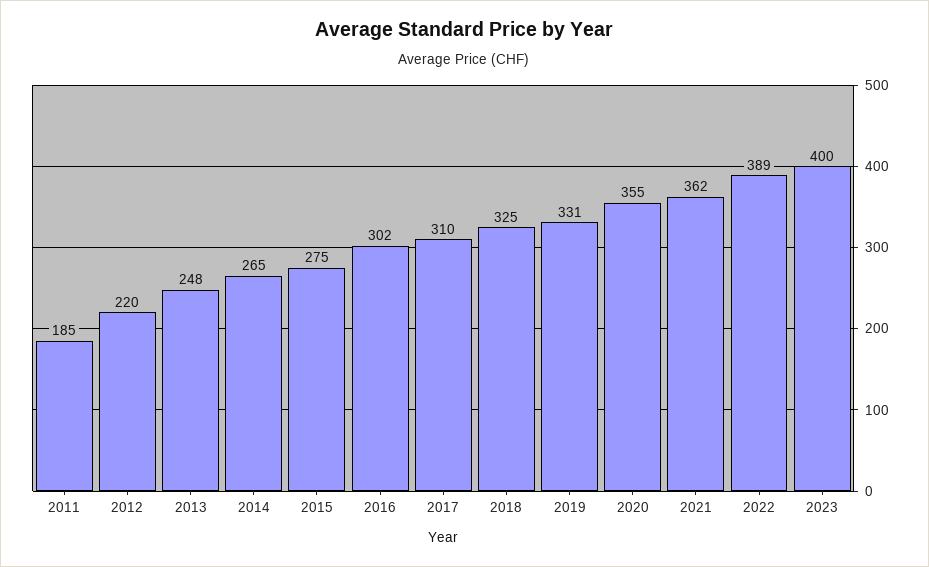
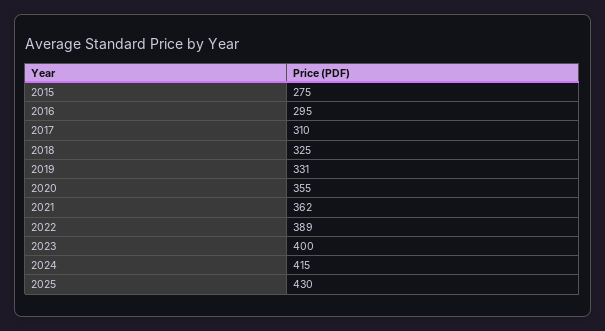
2011: 185 -> none
2012: 220 -> none
2013: 248 -> none
2014: 265 -> none
2016: 302 -> 295
2024: none -> 415
2025: none -> 430

